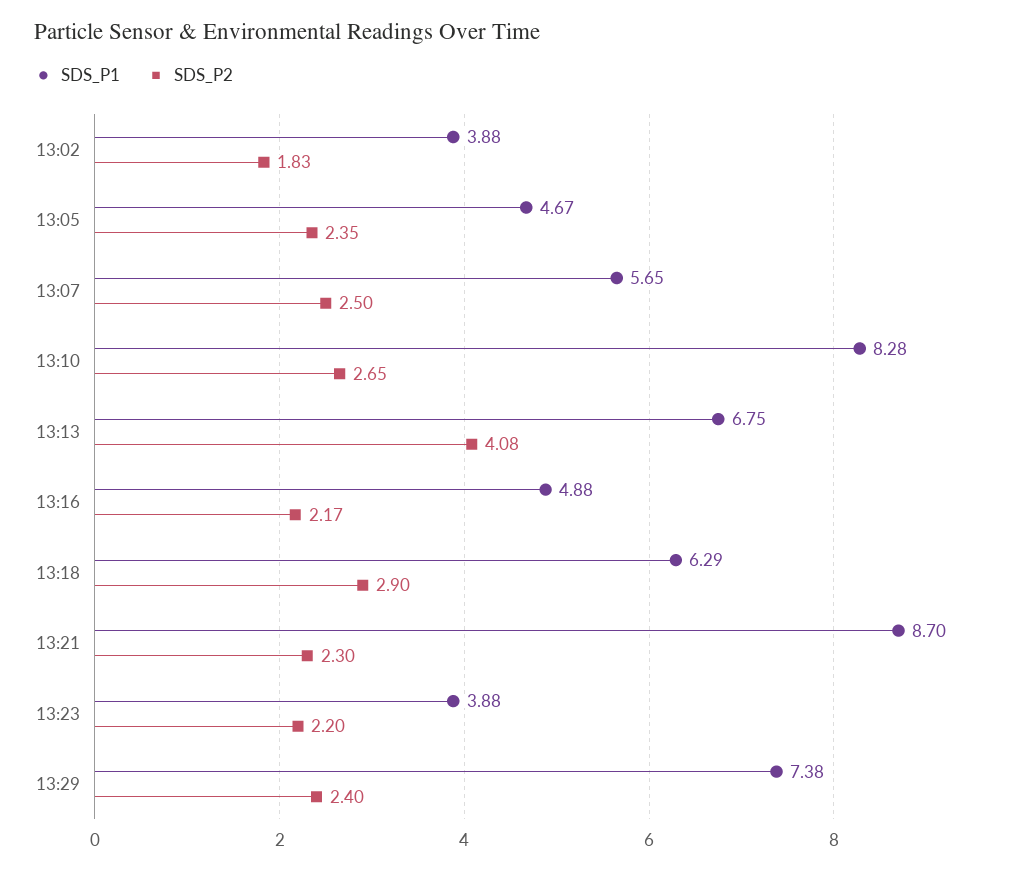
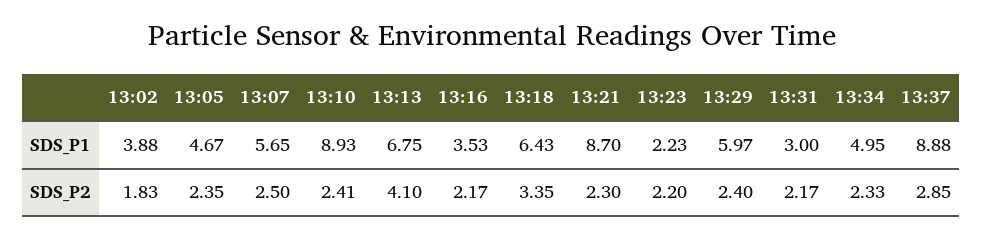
SDS_P1, 13:10: 8.28 -> 8.93
SDS_P2, 13:10: 2.65 -> 2.41
SDS_P2, 13:13: 4.08 -> 4.1
SDS_P1, 13:16: 4.88 -> 3.53
SDS_P1, 13:18: 6.29 -> 6.43
SDS_P2, 13:18: 2.9 -> 3.35
SDS_P1, 13:23: 3.88 -> 2.23
SDS_P1, 13:29: 7.38 -> 5.97
SDS_P1, 13:31: none -> 3
SDS_P1, 13:34: none -> 4.95
SDS_P1, 13:37: none -> 8.88
SDS_P2, 13:31: none -> 2.17
SDS_P2, 13:34: none -> 2.33
SDS_P2, 13:37: none -> 2.85

